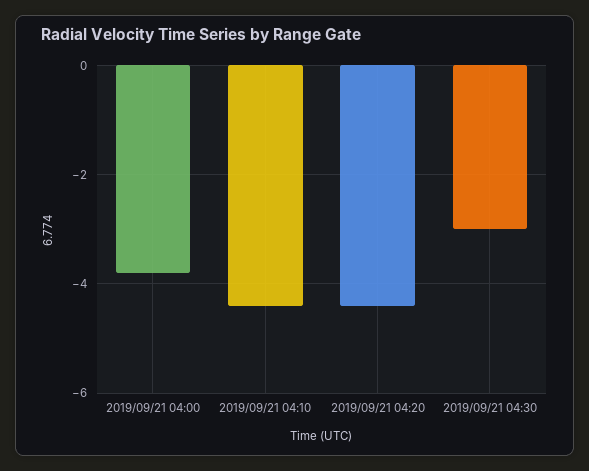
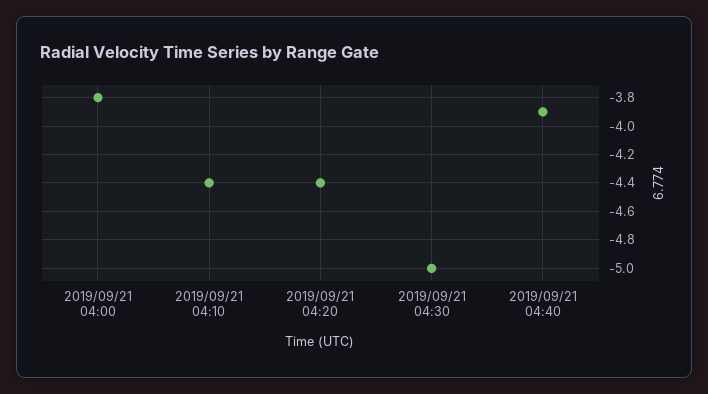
2019/09/21 04:30: -3 -> -5
2019/09/21 04:40: none -> -3.9

